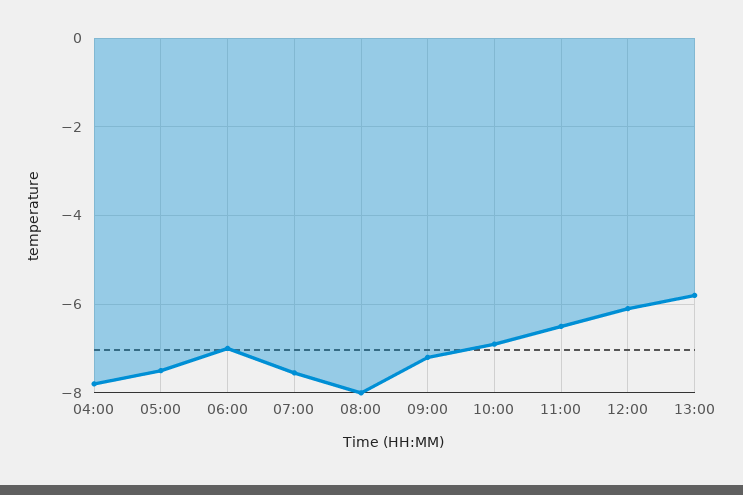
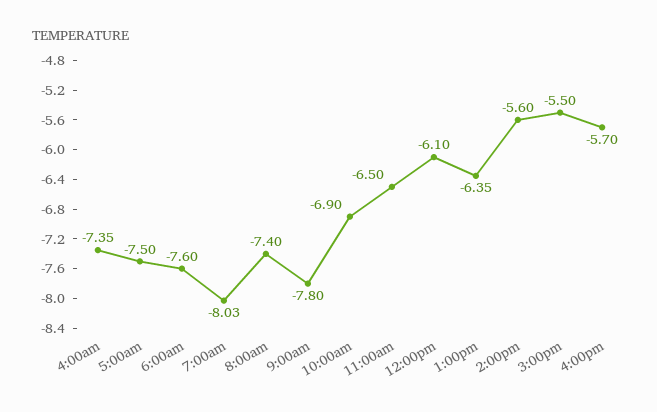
04:00: -7.8 -> -7.35
06:00: -7 -> -7.6
07:00: -7.6 -> -8.03
08:00: -8 -> -7.4
09:00: -7.2 -> -7.8
13:00: -5.8 -> -6.35
2:00pm: none -> -5.6
3:00pm: none -> -5.5
4:00pm: none -> -5.7

